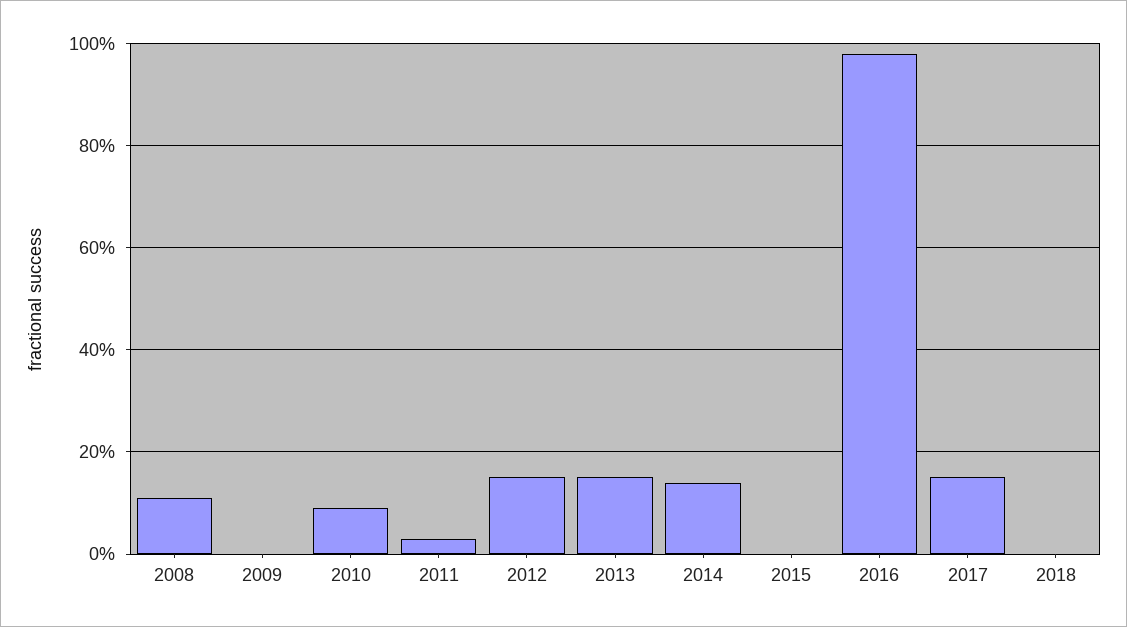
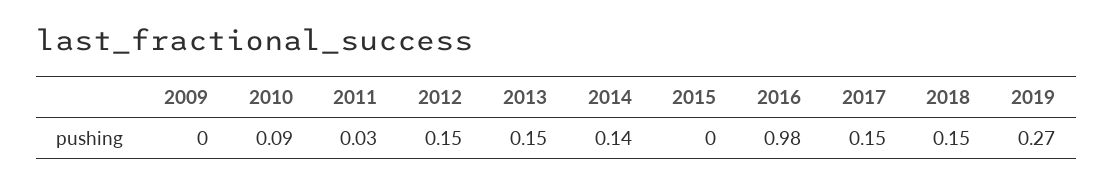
2008: 0.1 -> none
2018: 0 -> 0.15
2019: none -> 0.27

